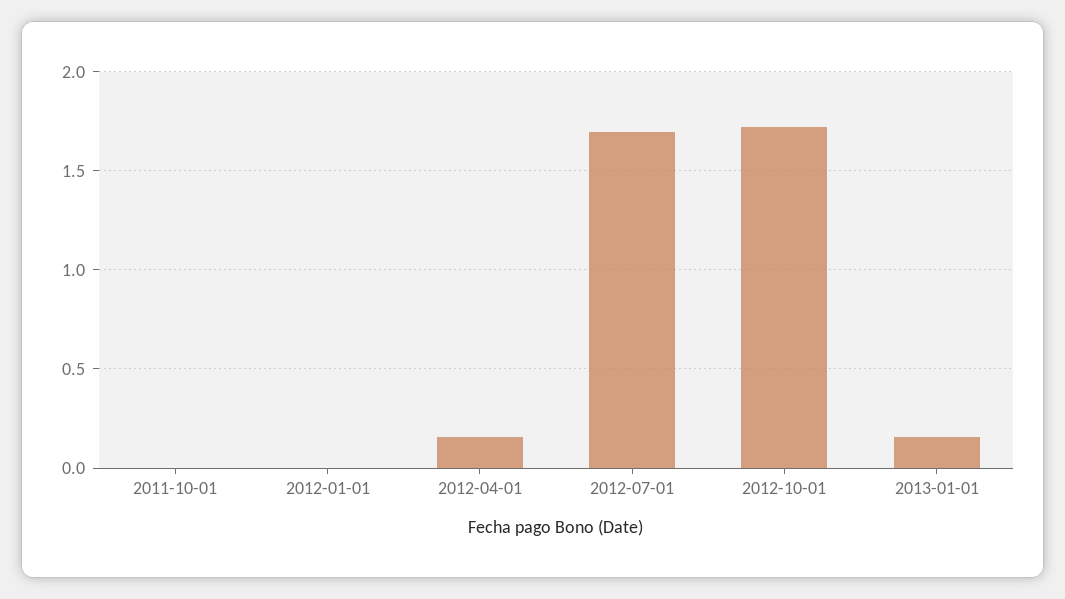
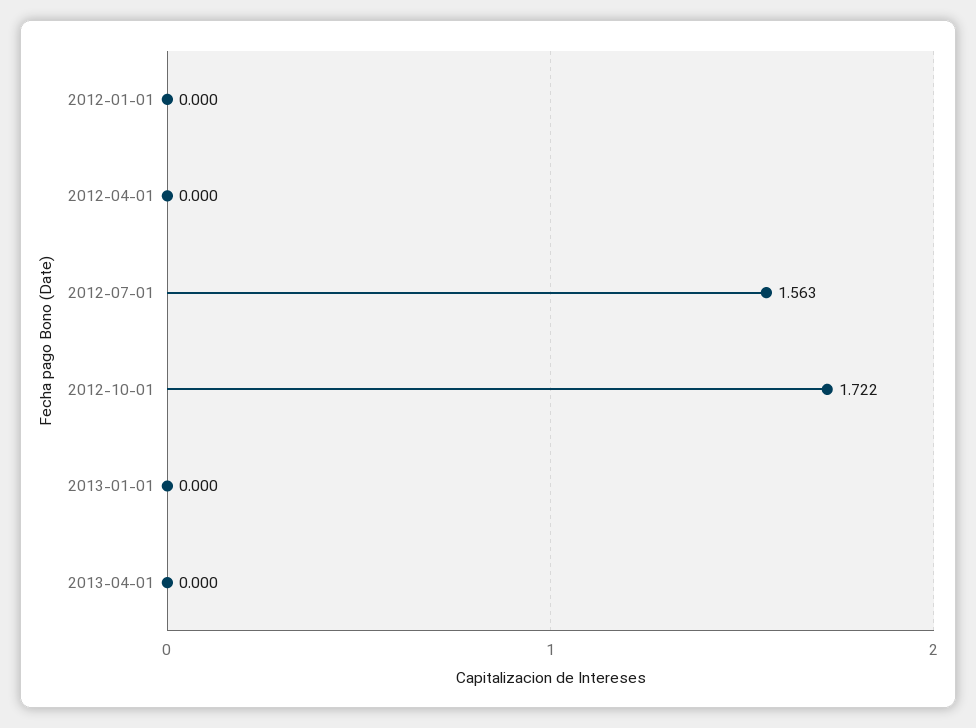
2011-10-01: 0 -> none
2012-04-01: 0.15 -> 0
2012-07-01: 1.7 -> 1.563
2013-01-01: 0.15 -> 0
2013-04-01: none -> 0

